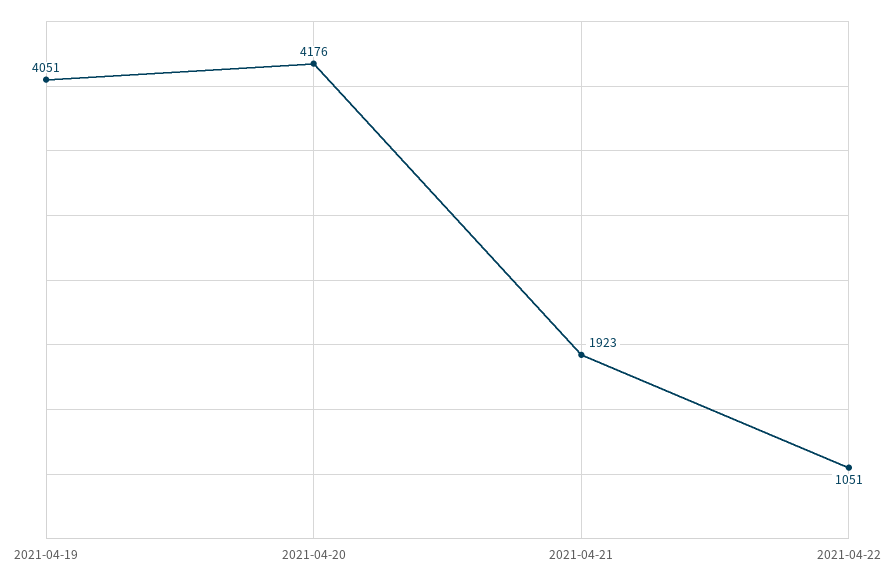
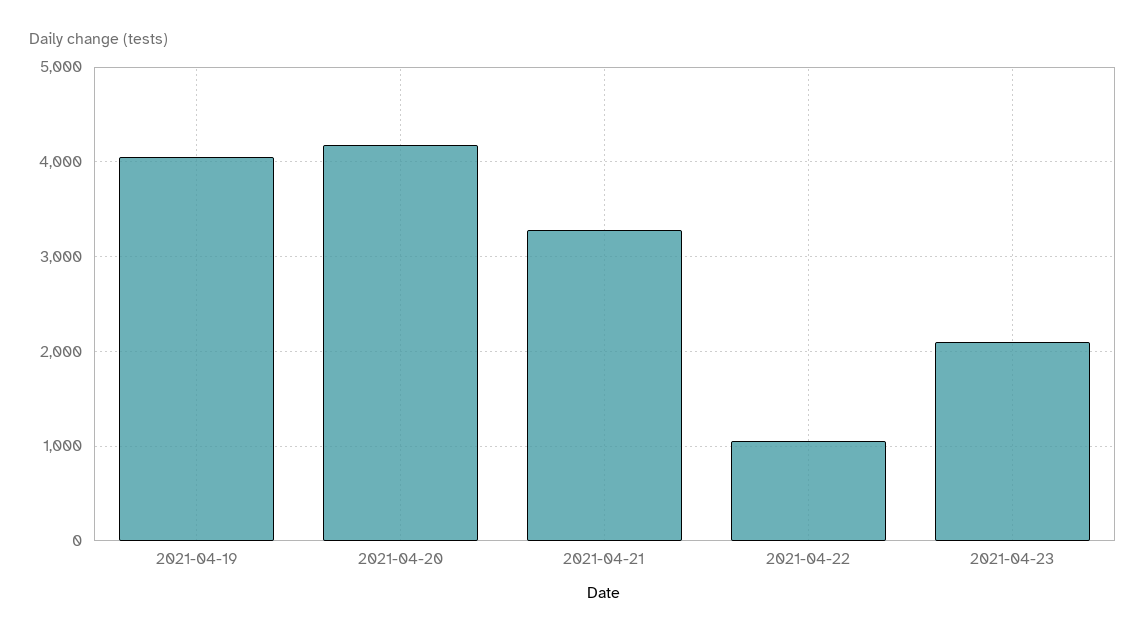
2021-04-21: 1923 -> 3300
2021-04-23: none -> 2100

